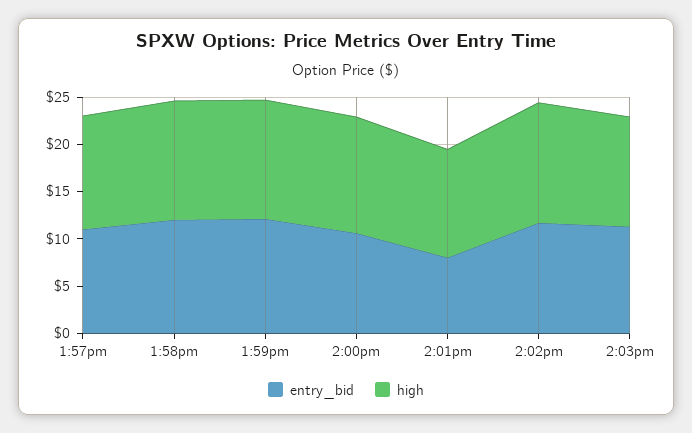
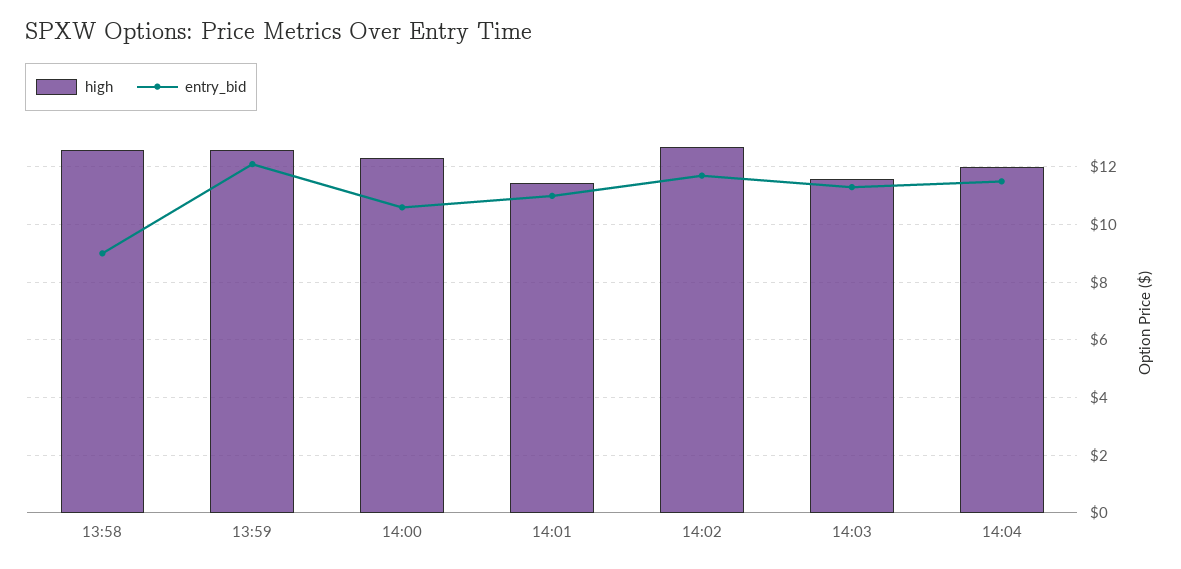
entry_bid, 1:57pm: 11 -> none
high, 1:57pm: 12 -> none
entry_bid, 1:58pm: 12 -> 9
entry_bid, 2:01pm: 8 -> 11
high, 14:04: none -> 12
entry_bid, 14:04: none -> 11.5

